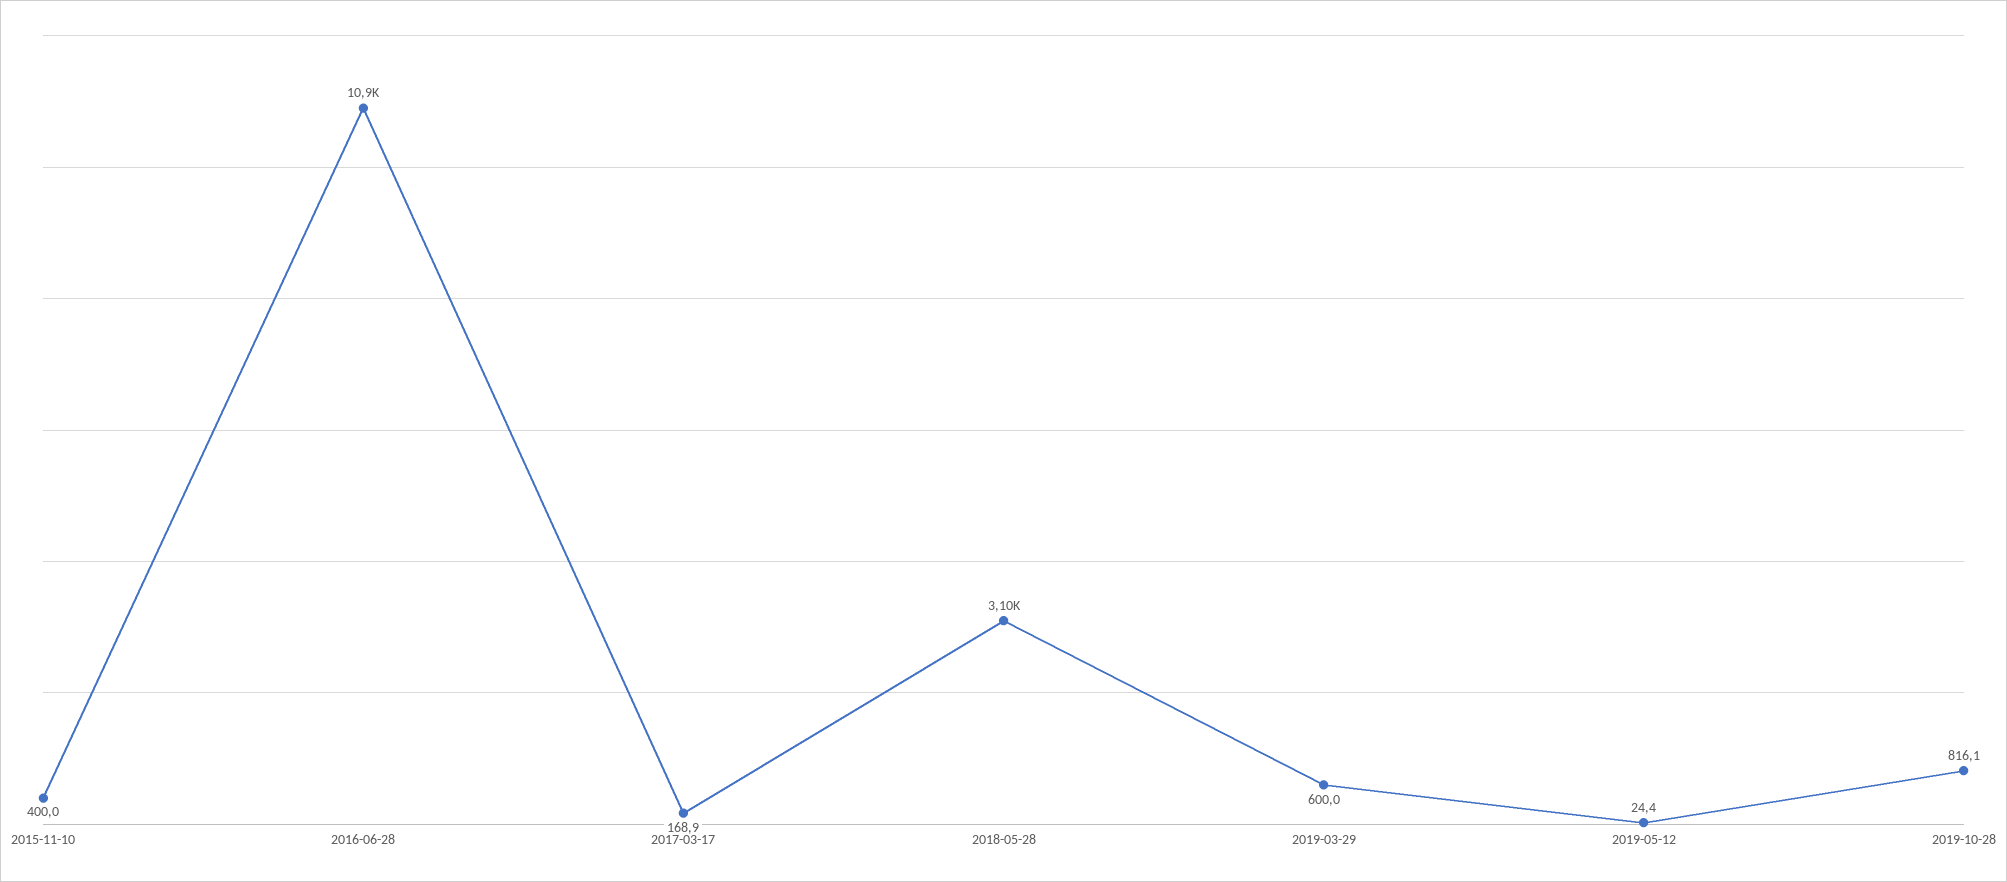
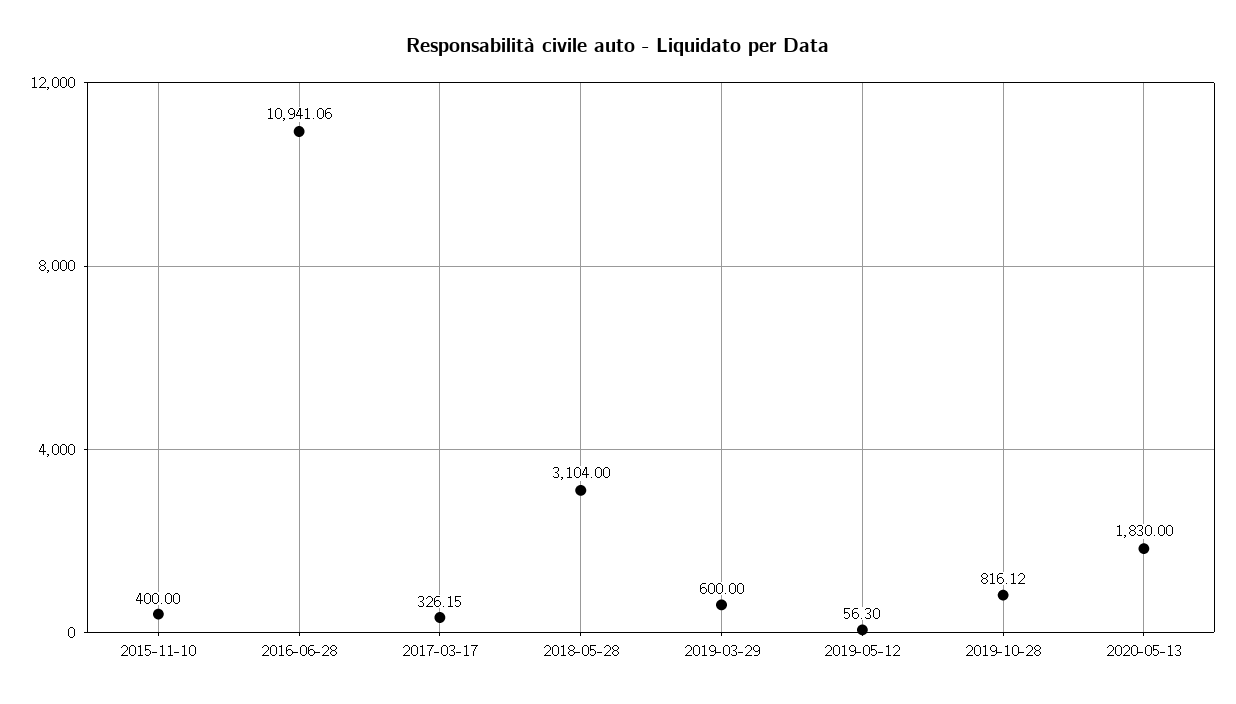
2017-03-17: 168.9 -> 326.15
2019-05-12: 24.4 -> 56.3
2020-05-13: none -> 1830

